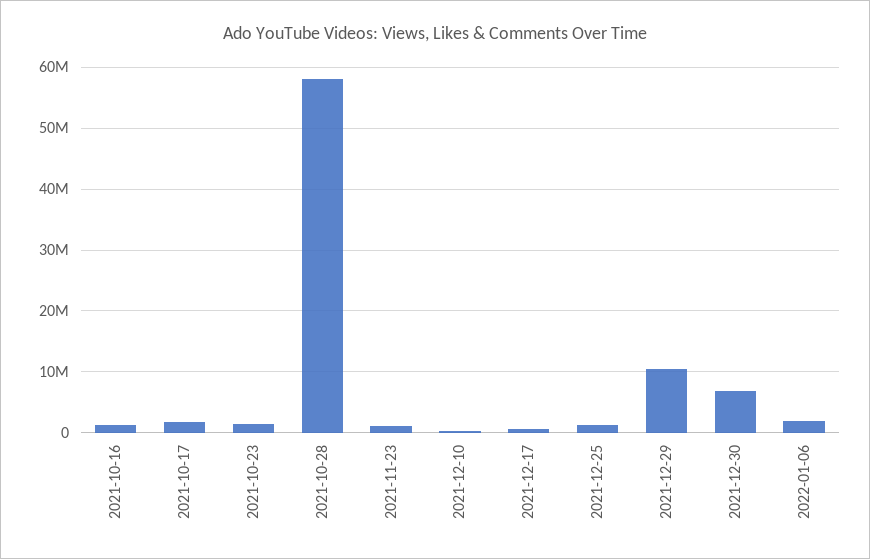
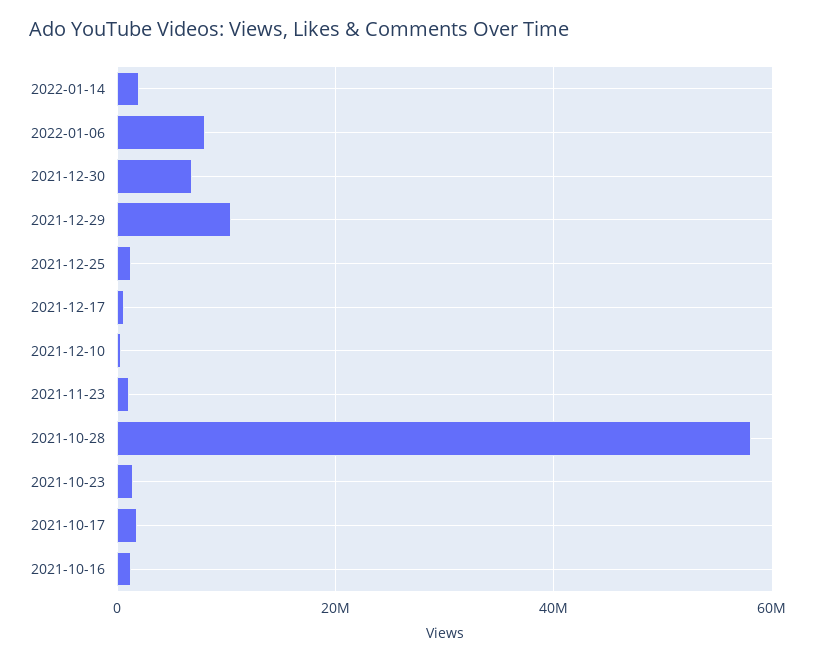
2022-01-06: 2000000 -> 8000000
2022-01-14: none -> 2000000

